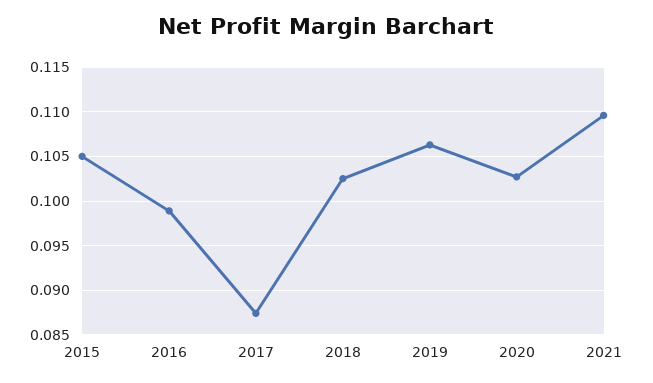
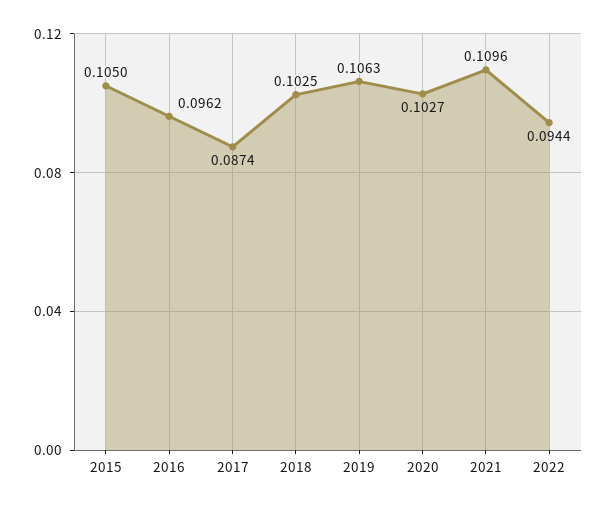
2016: 0.099 -> 0.0962
2022: none -> 0.0944

